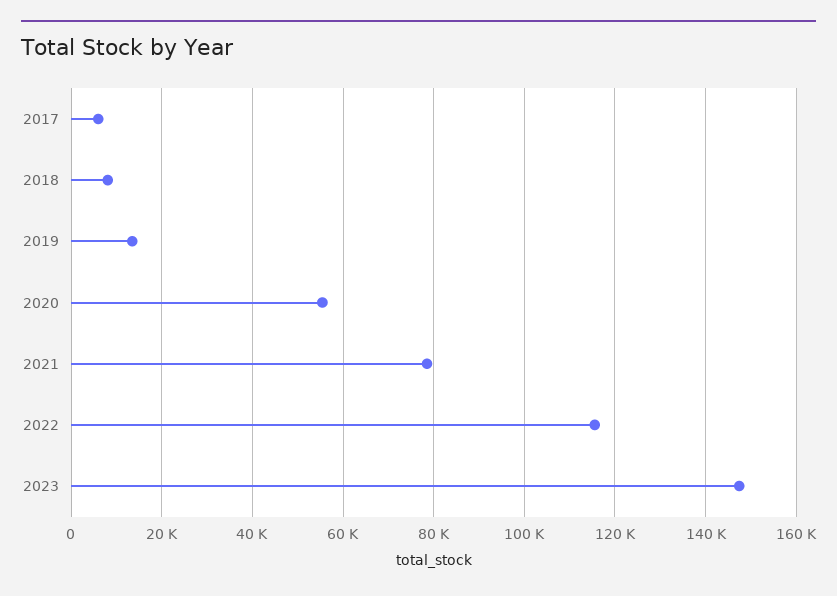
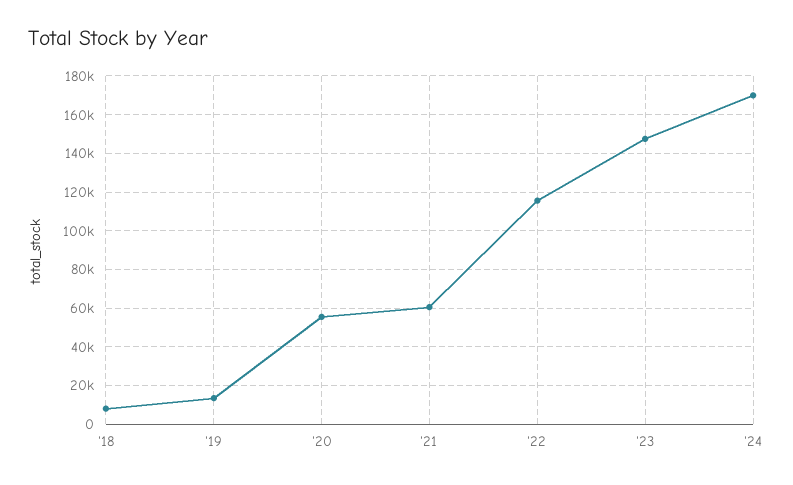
2017: 6000 -> none
2021: 78000 -> 60000
'24: none -> 170000

